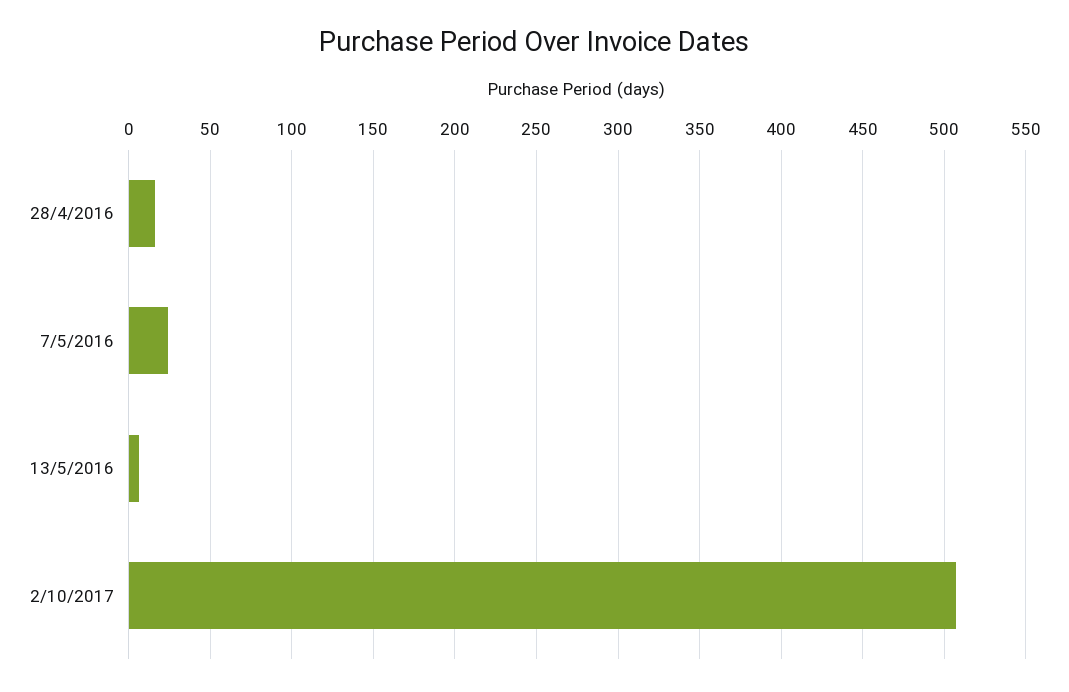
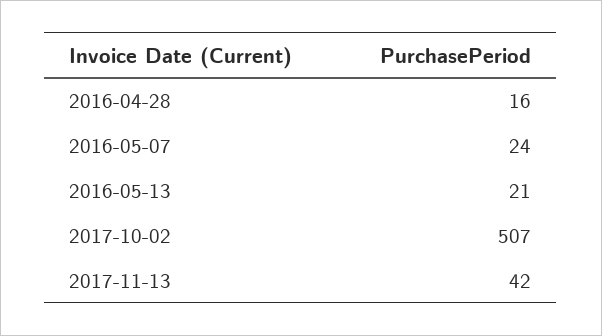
13/5/2016: 5 -> 21
2017-11-13: none -> 42

